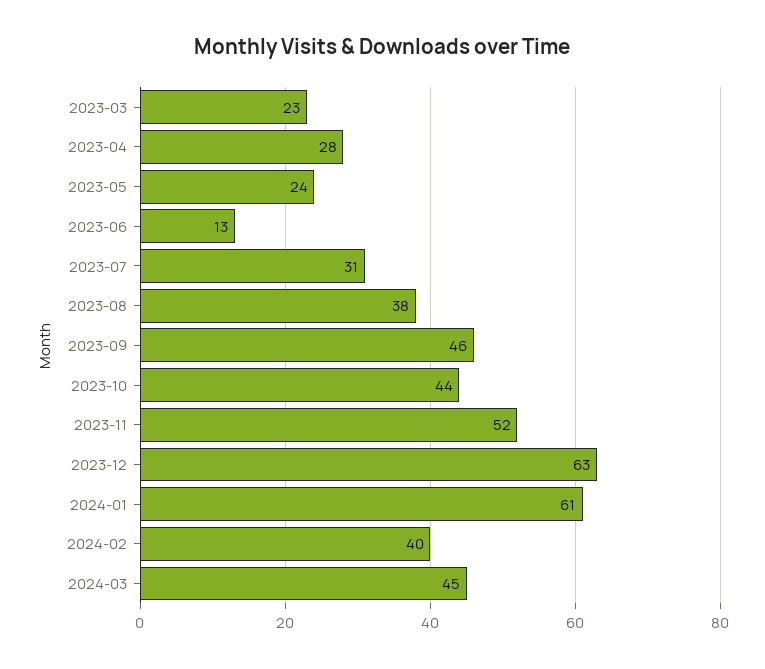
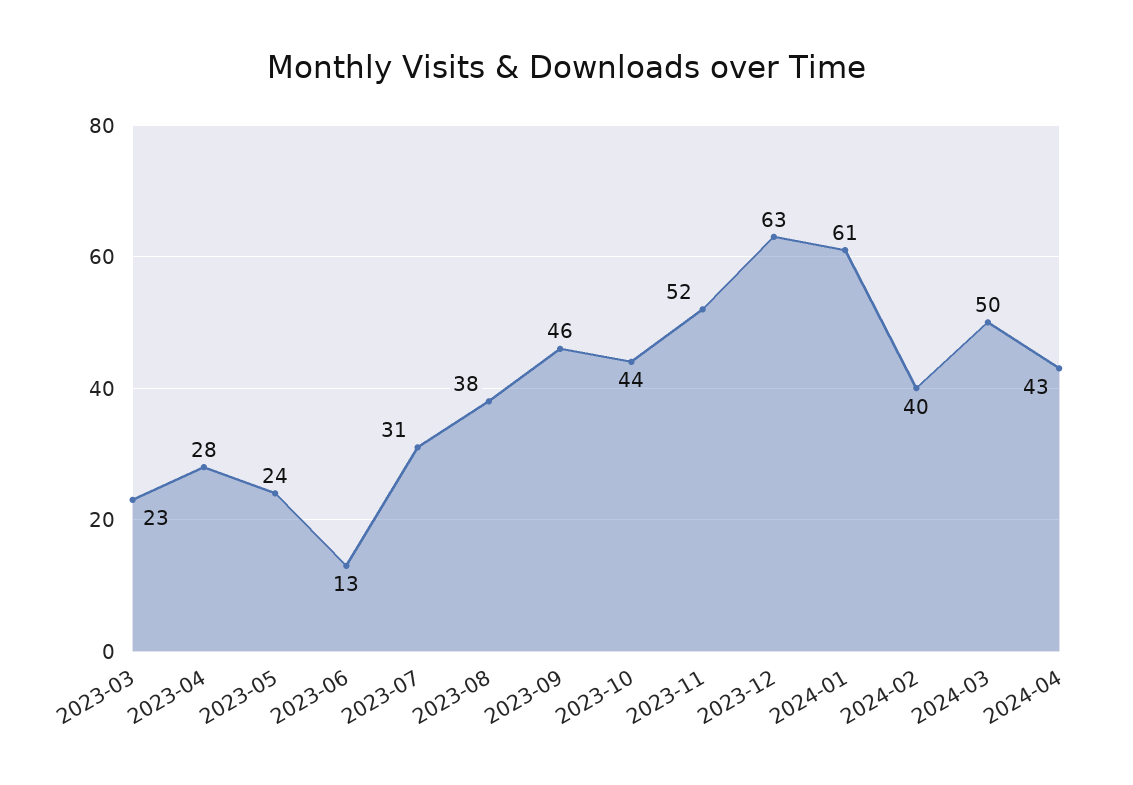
2024-03: 45 -> 50
2024-04: none -> 43

